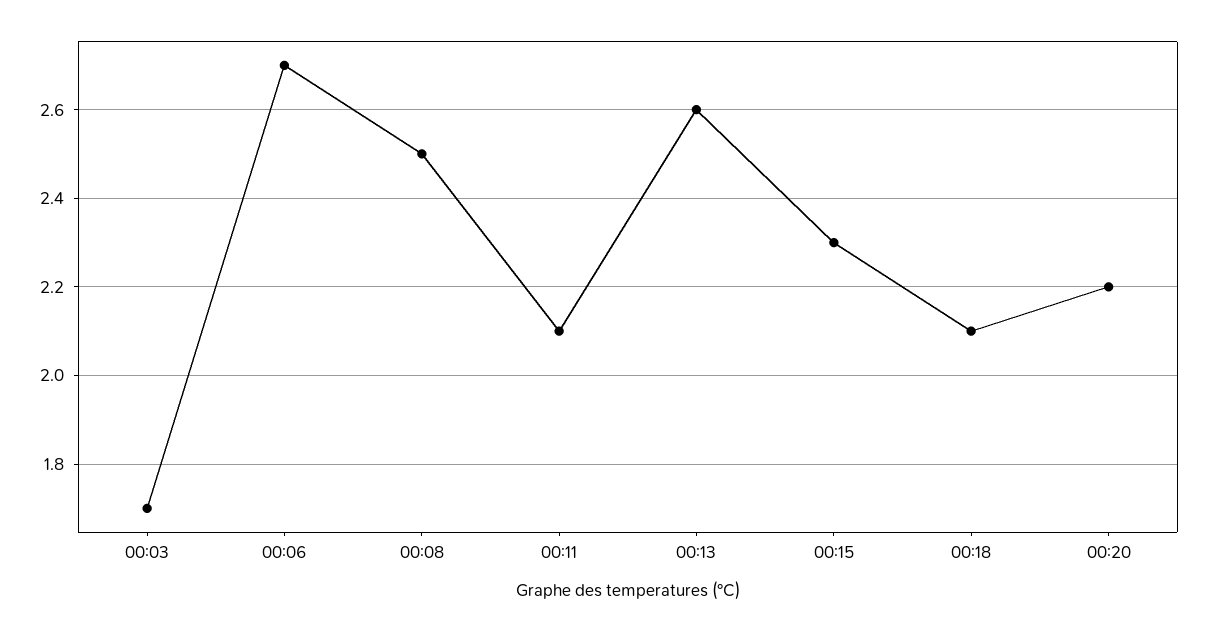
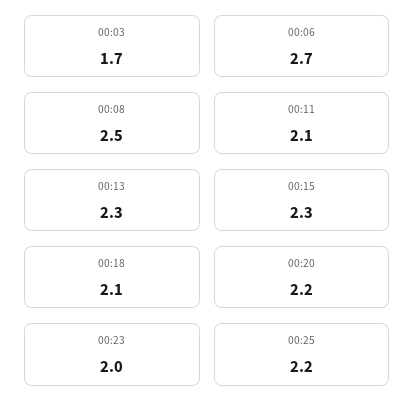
00:13: 2.6 -> 2.3
00:23: none -> 2
00:25: none -> 2.2

